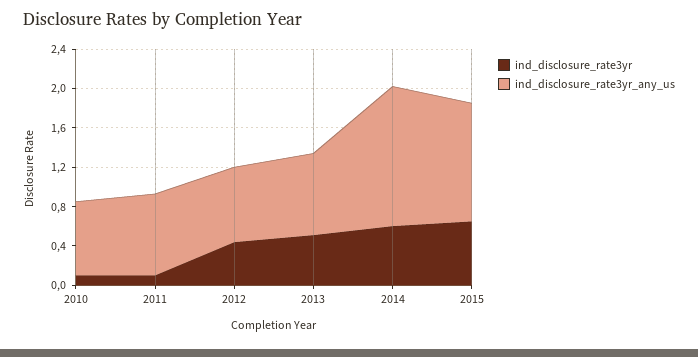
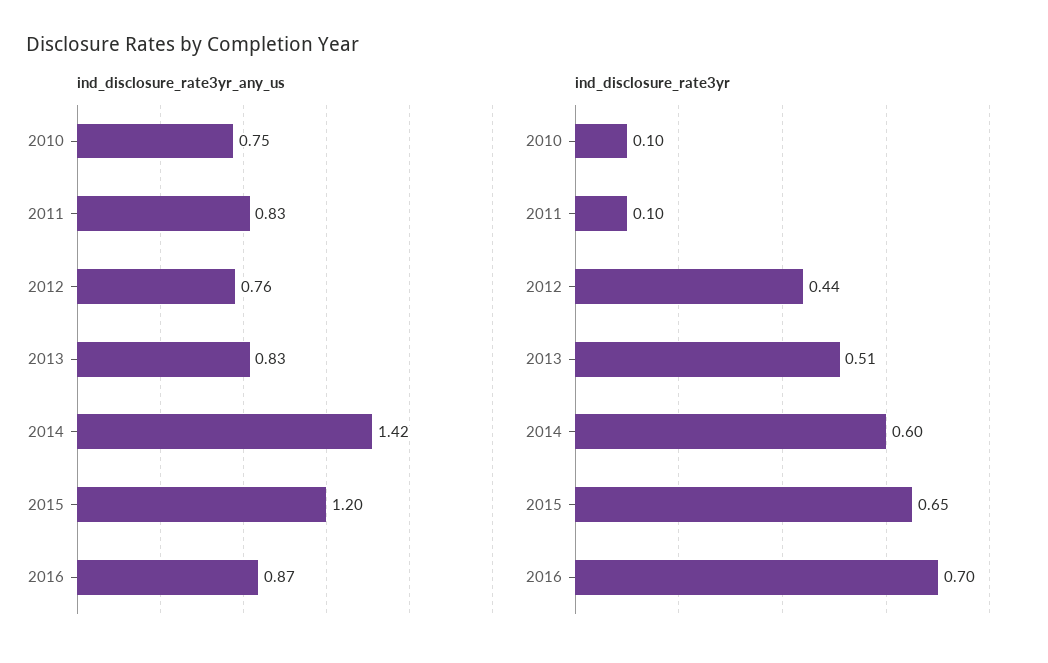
ind_disclosure_rate3yr_any_us, 2016: none -> 0.87
ind_disclosure_rate3yr, 2016: none -> 0.7

